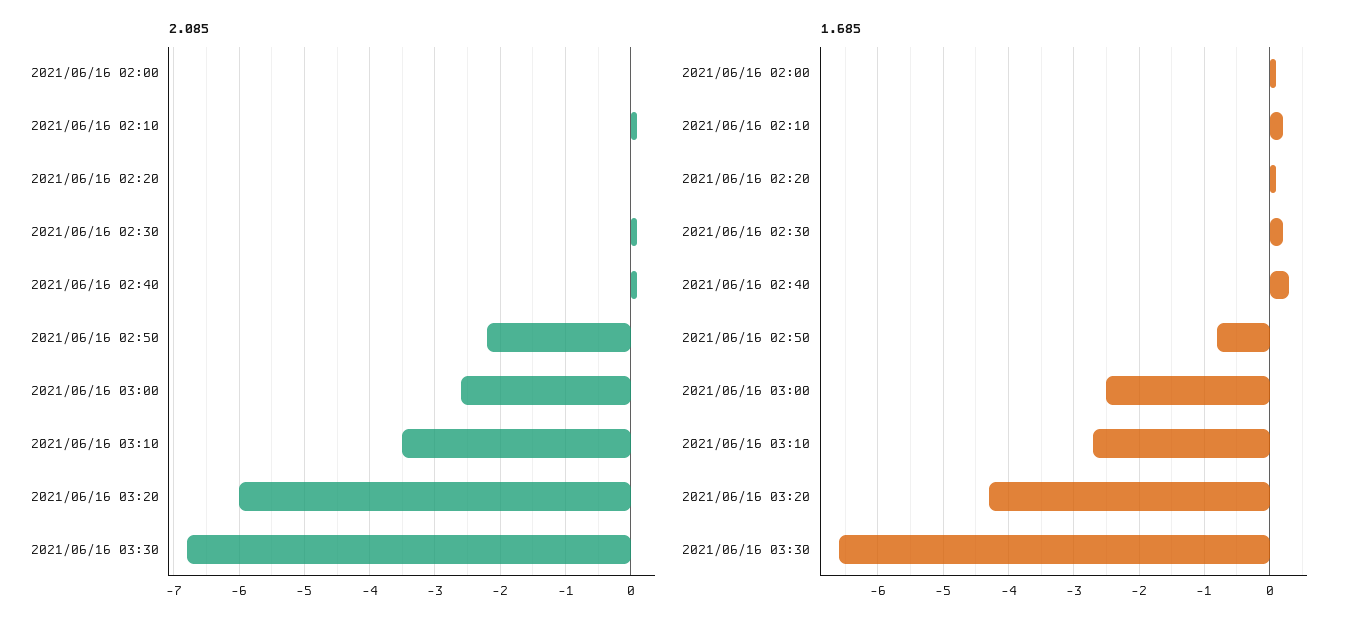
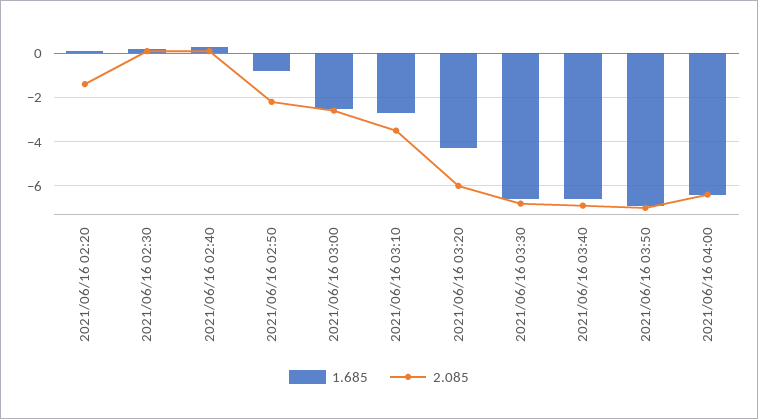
2.085, 2021/06/16 02:00: 0 -> none
2.085, 2021/06/16 02:10: 0.1 -> none
2.085, 2021/06/16 02:20: 0 -> -1.5
1.685, 2021/06/16 02:00: 0.1 -> none
1.685, 2021/06/16 02:10: 0.2 -> none
1.685, 2021/06/16 03:40: none -> -6.5
2.085, 2021/06/16 03:40: none -> -7
1.685, 2021/06/16 03:50: none -> -7
2.085, 2021/06/16 03:50: none -> -7
1.685, 2021/06/16 04:00: none -> -6.5
2.085, 2021/06/16 04:00: none -> -6.5

